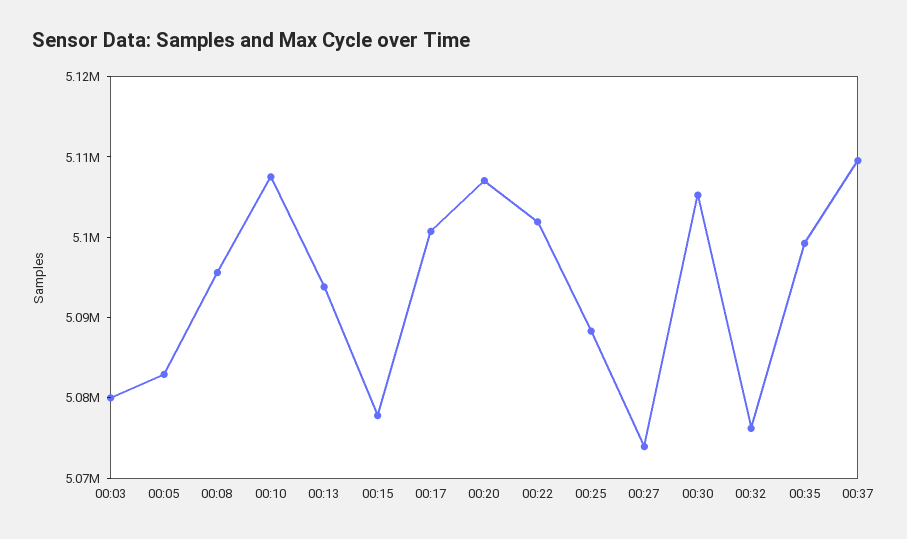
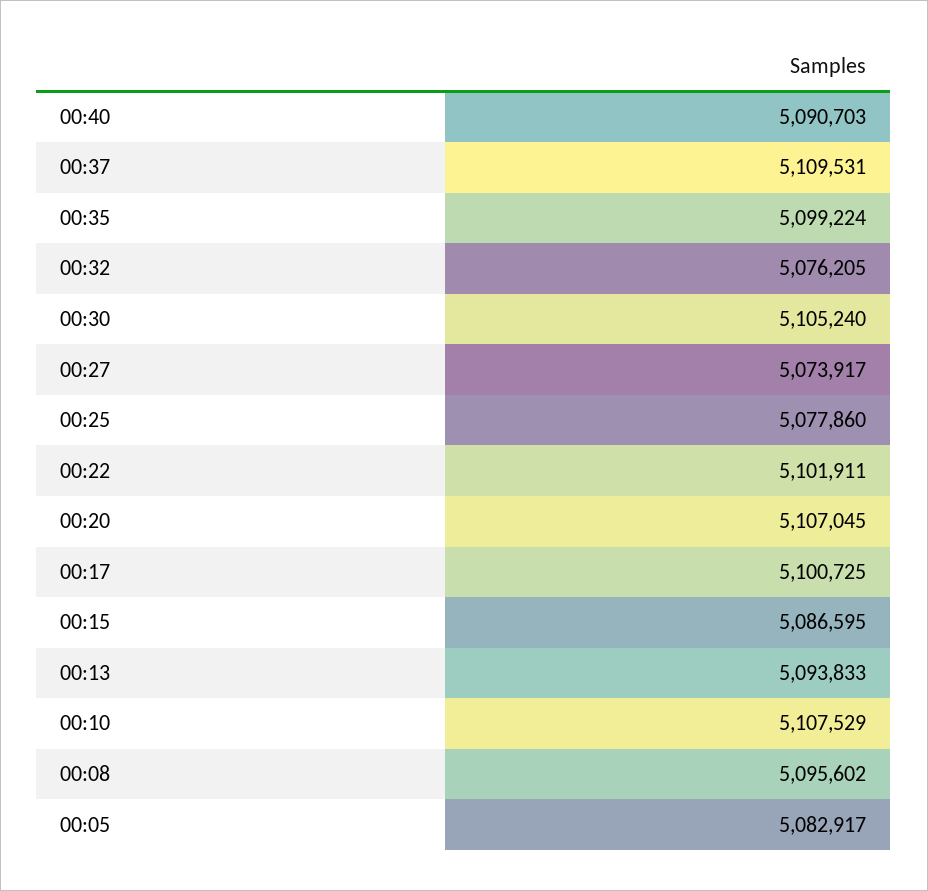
00:03: 5080000 -> none
00:15: 5078000 -> 5086595
00:25: 5088000 -> 5077860
00:40: none -> 5090703

